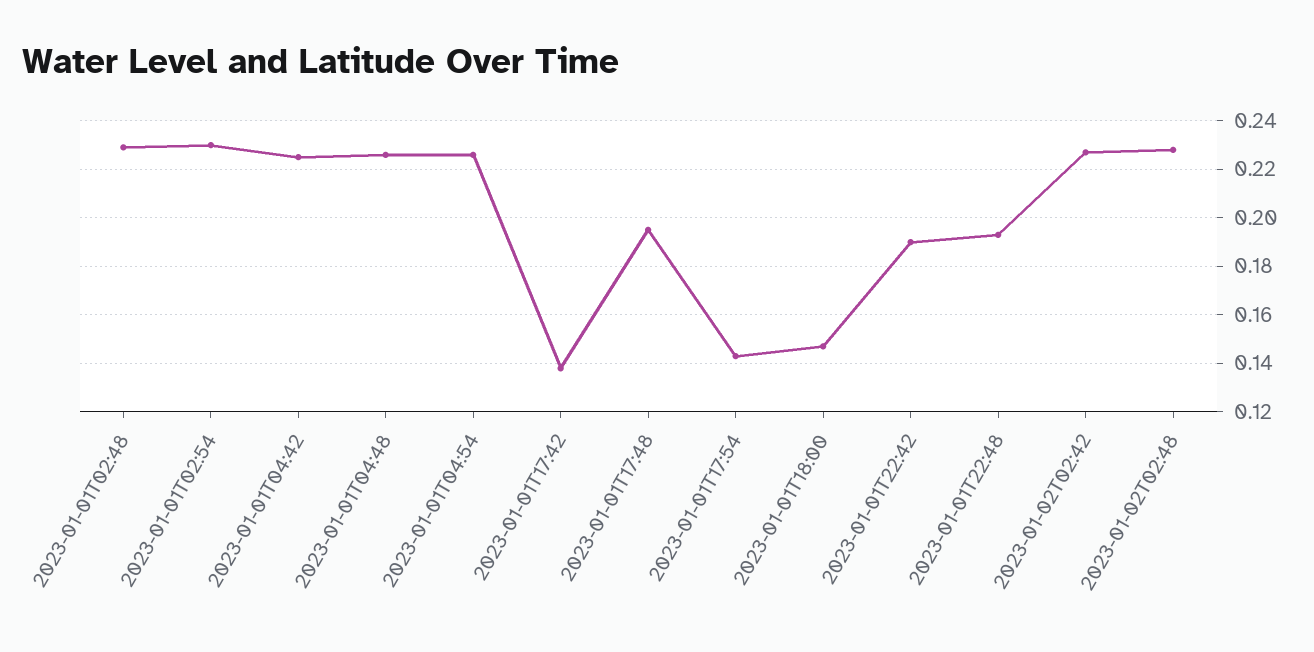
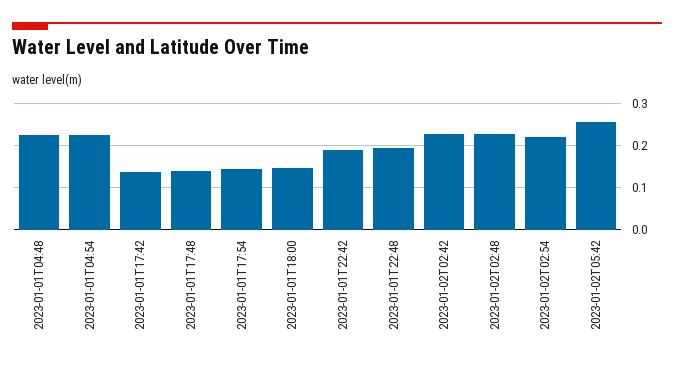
2023-01-01T02:48: 0.23 -> none
2023-01-01T02:54: 0.23 -> none
2023-01-01T04:42: 0.225 -> none
2023-01-01T17:48: 0.195 -> 0.14
2023-01-02T02:54: none -> 0.22
2023-01-02T05:42: none -> 0.26

